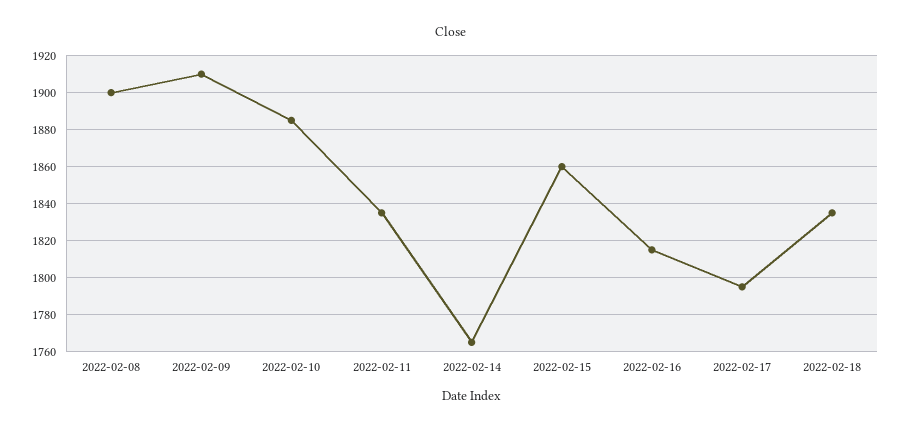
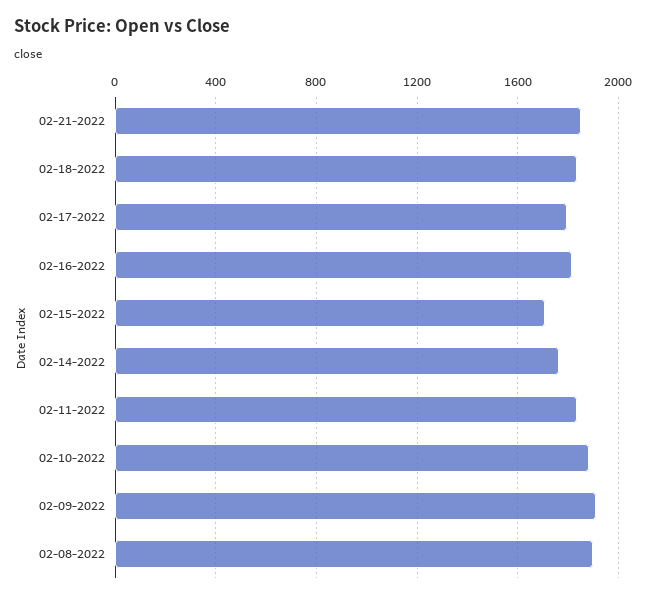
2022-02-15: 1860 -> 1700
02-21-2022: none -> 1850

